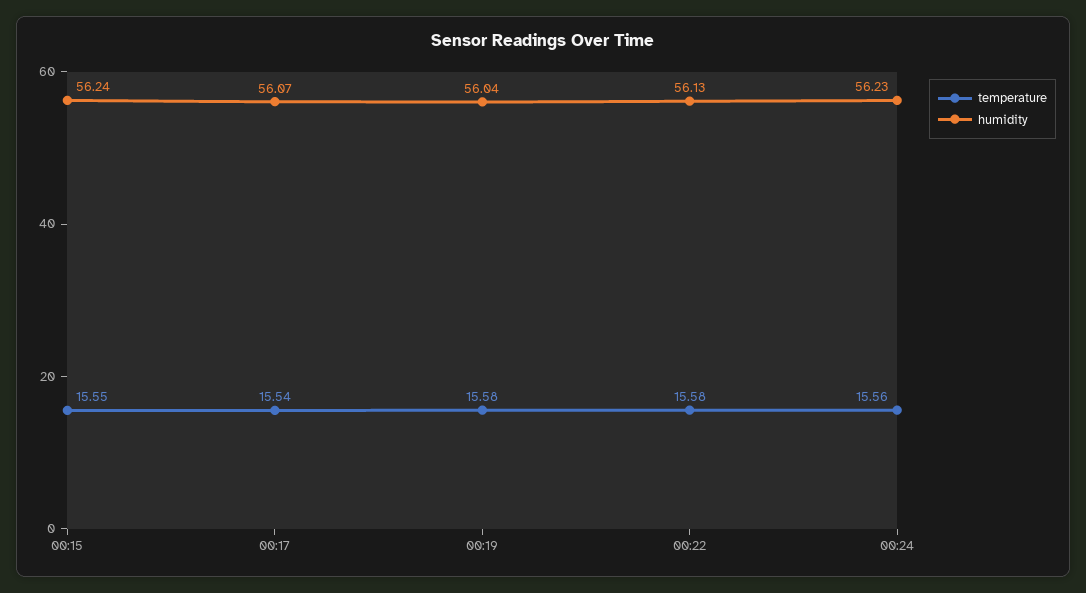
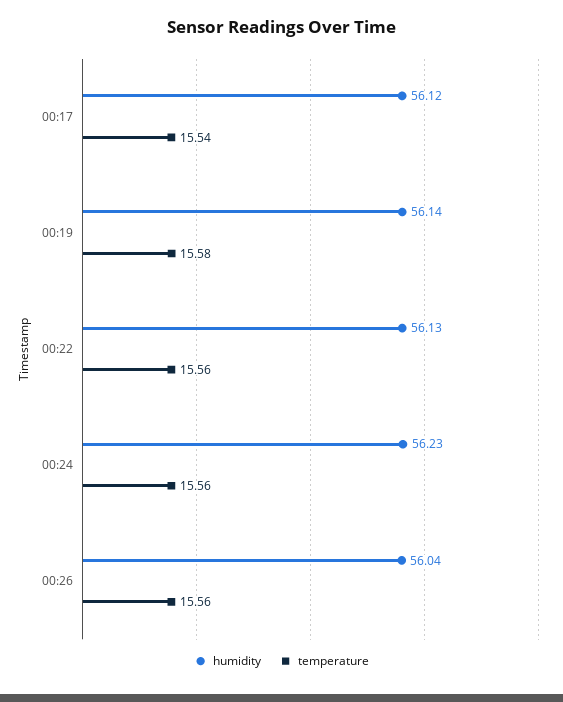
temperature, 00:15: 15.55 -> none
humidity, 00:15: 56.24 -> none
humidity, 00:17: 56.07 -> 56.12
humidity, 00:19: 56.04 -> 56.14
temperature, 00:22: 15.58 -> 15.56
humidity, 00:26: none -> 56.04
temperature, 00:26: none -> 15.56

